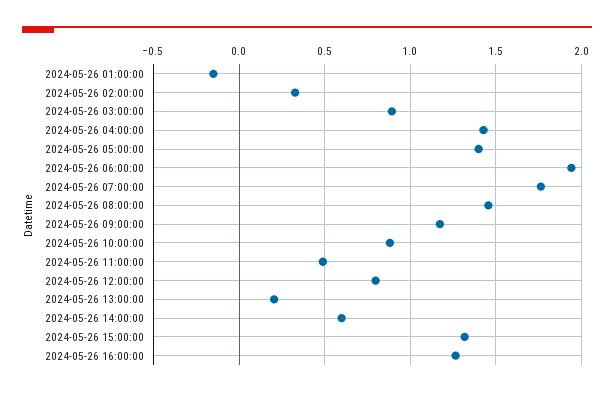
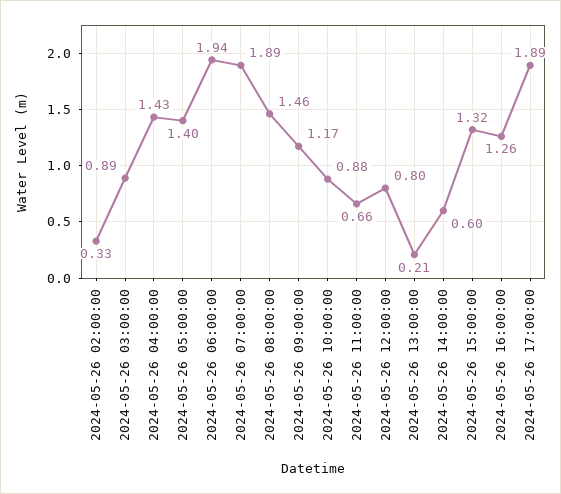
2024-05-26 01:00:00: -0.15 -> none
2024-05-26 07:00:00: 1.75 -> 1.89
2024-05-26 11:00:00: 0.5 -> 0.66
2024-05-26 17:00:00: none -> 1.89

